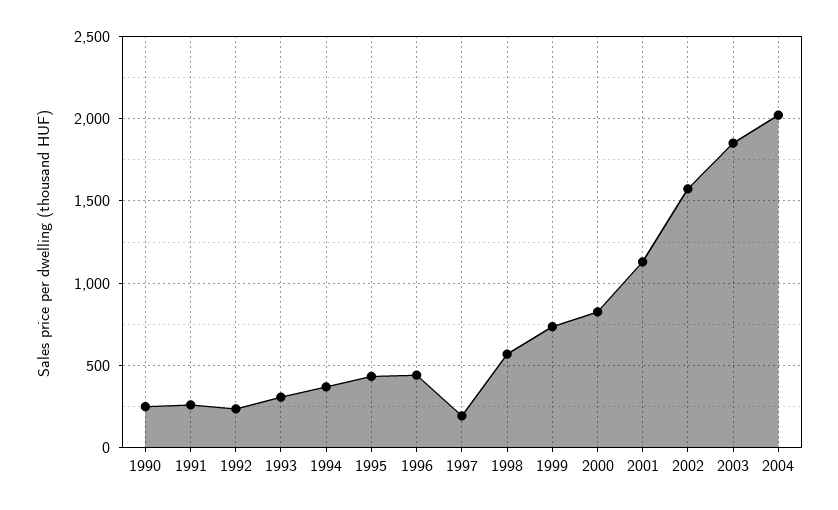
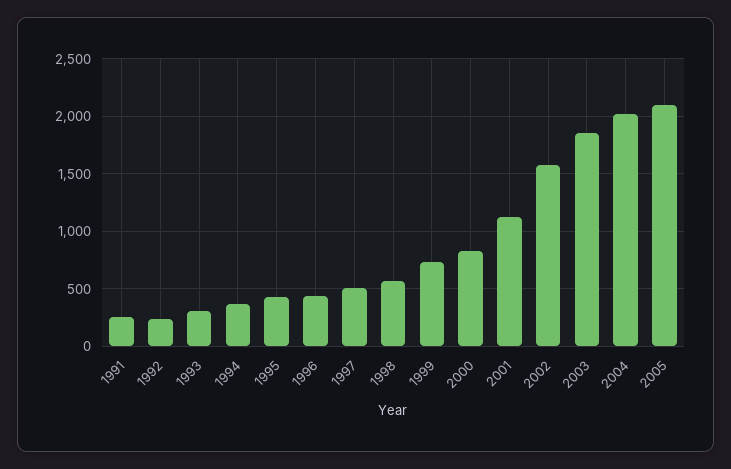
1990: 250 -> none
1997: 200 -> 500
2005: none -> 2100

